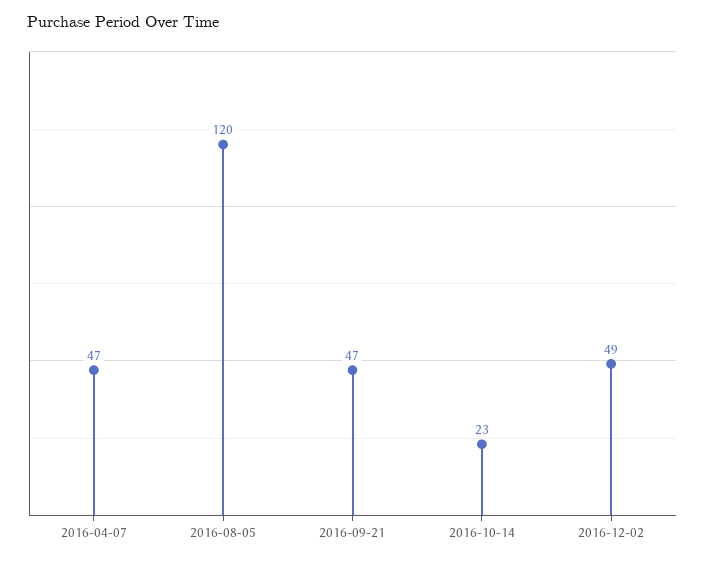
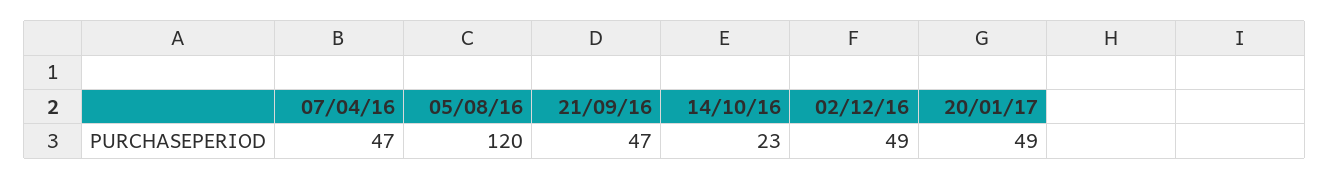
20/01/17: none -> 49

